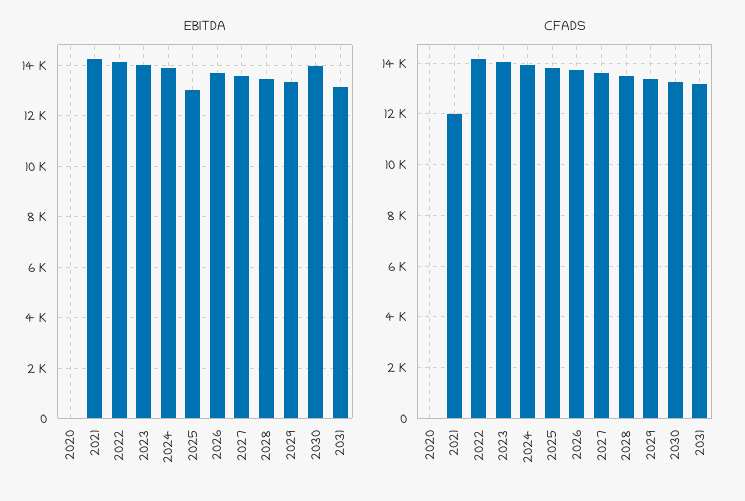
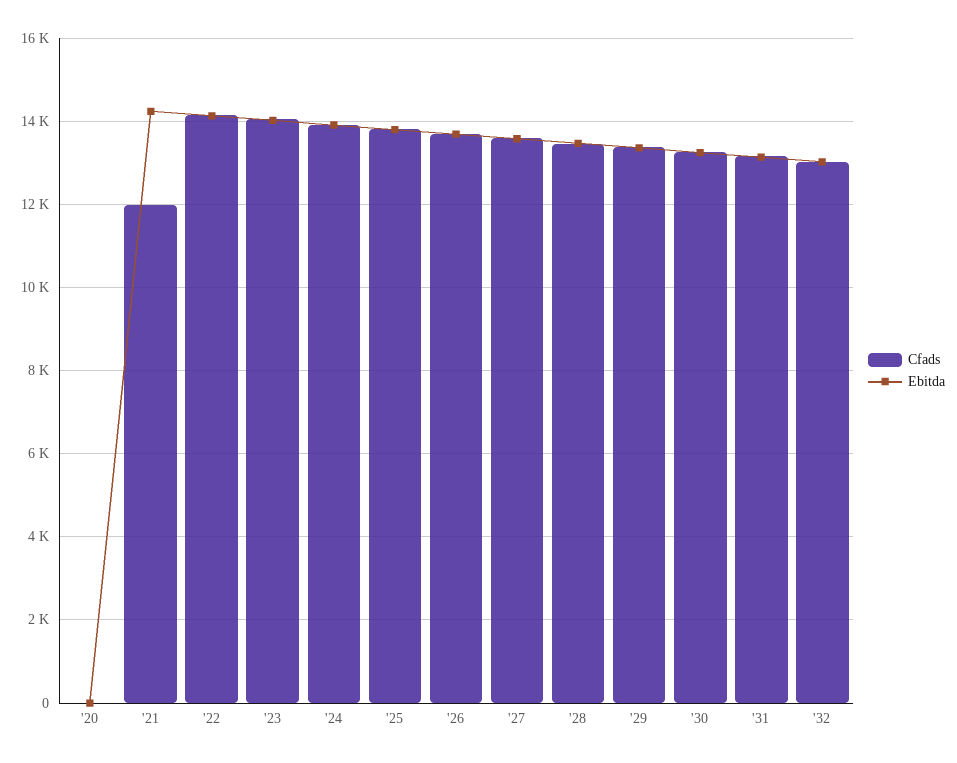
EBITDA, 2025: 13000 -> 13800
EBITDA, 2030: 14000 -> 13200
CFADS, '32: none -> 13000
EBITDA, '32: none -> 13000

